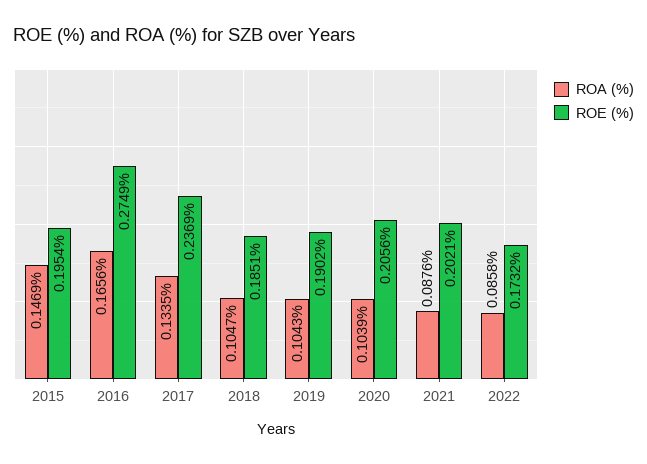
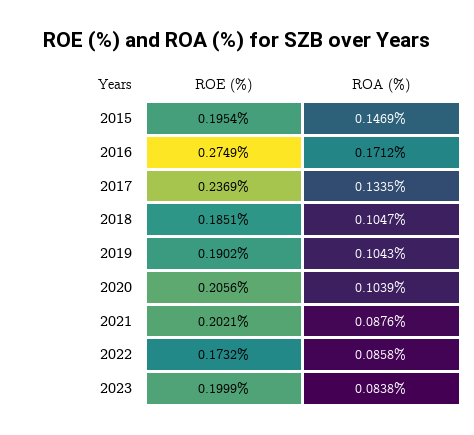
ROA (%), 2016: 0.1656 -> 0.1712
ROE (%), 2023: none -> 0.1999
ROA (%), 2023: none -> 0.0838

